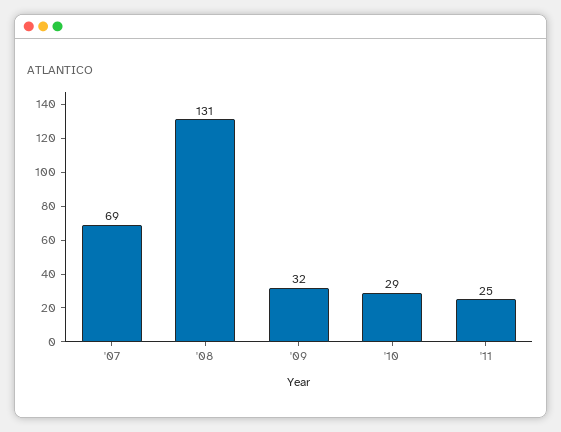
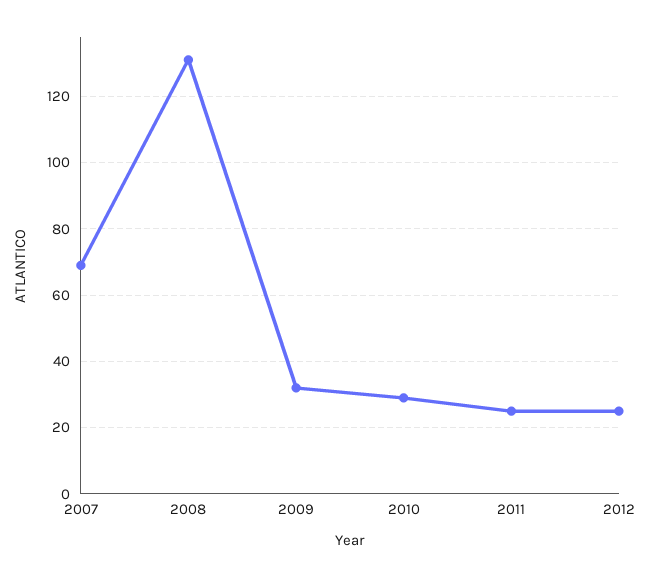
2012: none -> 25

